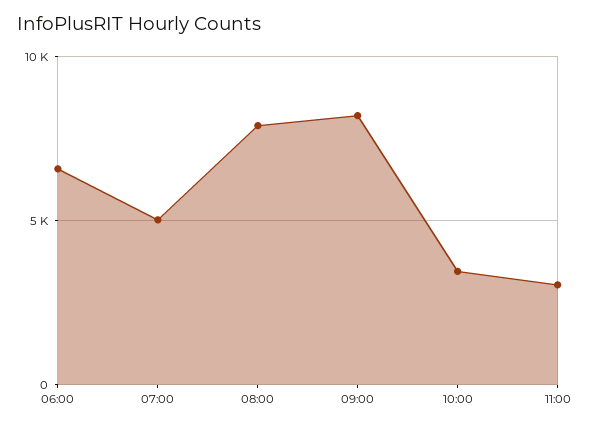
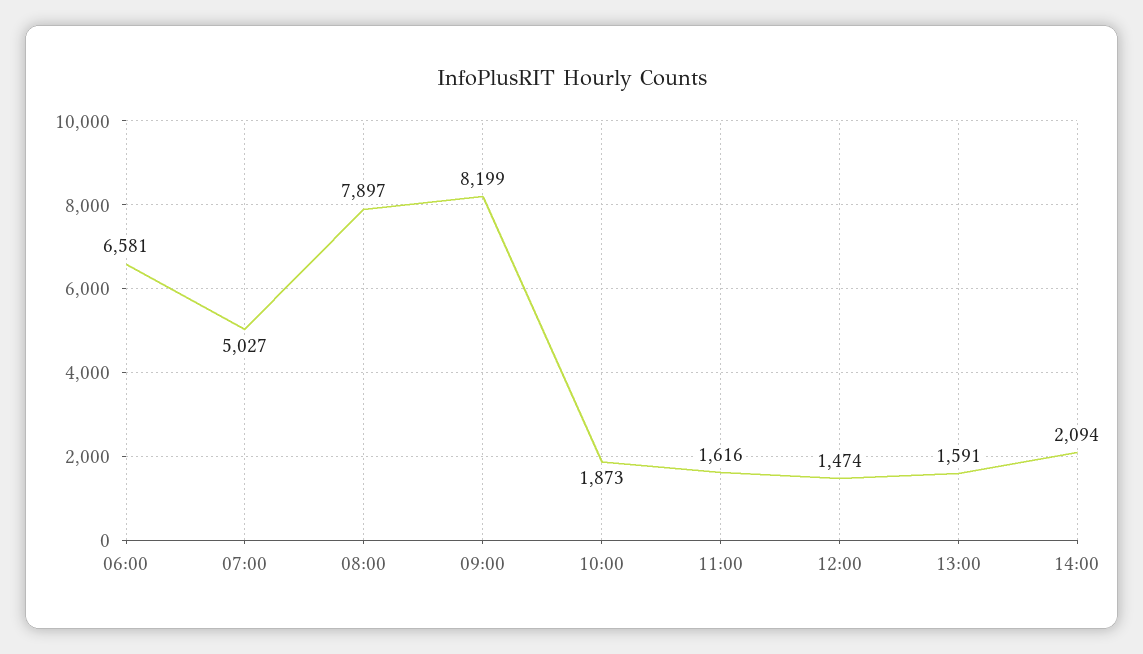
10:00: 3500 -> 1873
11:00: 3000 -> 1616
12:00: none -> 1474
13:00: none -> 1591
14:00: none -> 2094

